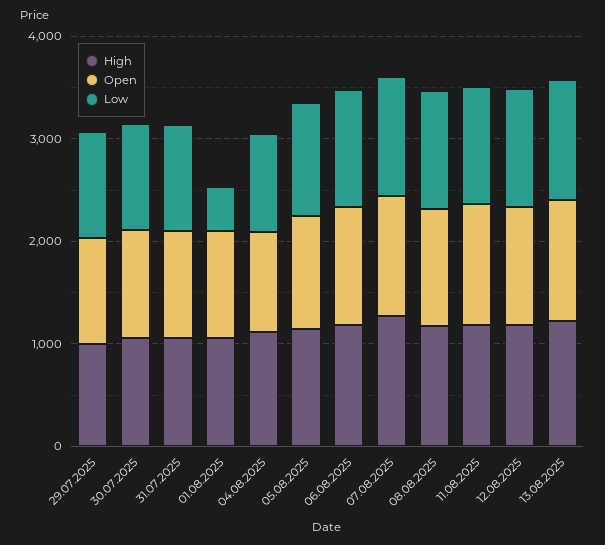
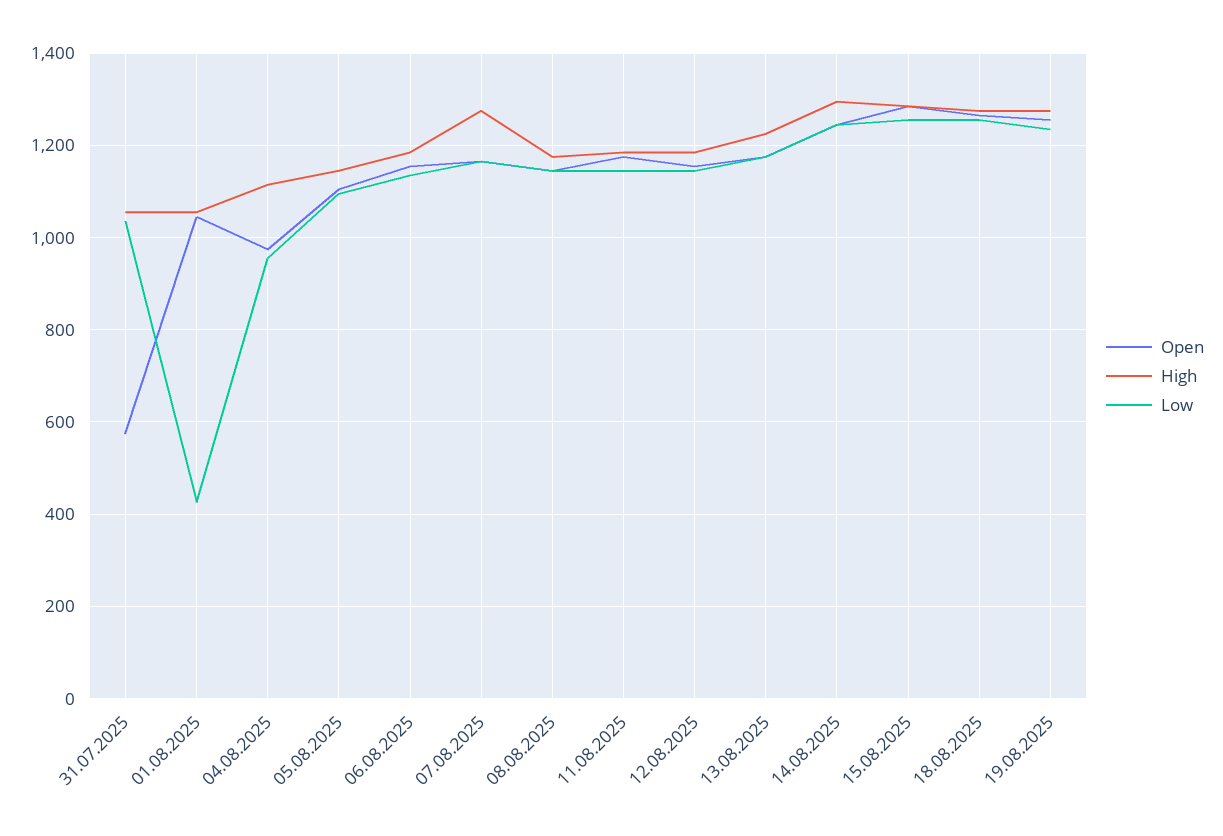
High, 29.07.2025: 1000 -> none
Open, 29.07.2025: 1000 -> none
Low, 29.07.2025: 1000 -> none
High, 30.07.2025: 1000 -> none
Open, 30.07.2025: 1000 -> none
Low, 30.07.2025: 1000 -> none
Open, 31.07.2025: 1000 -> 580
Open, 14.08.2025: none -> 1240
High, 14.08.2025: none -> 1300
Low, 14.08.2025: none -> 1240
Open, 15.08.2025: none -> 1280
High, 15.08.2025: none -> 1280
Low, 15.08.2025: none -> 1260
Open, 18.08.2025: none -> 1260
High, 18.08.2025: none -> 1280
Low, 18.08.2025: none -> 1260
Open, 19.08.2025: none -> 1260
High, 19.08.2025: none -> 1280
Low, 19.08.2025: none -> 1240

